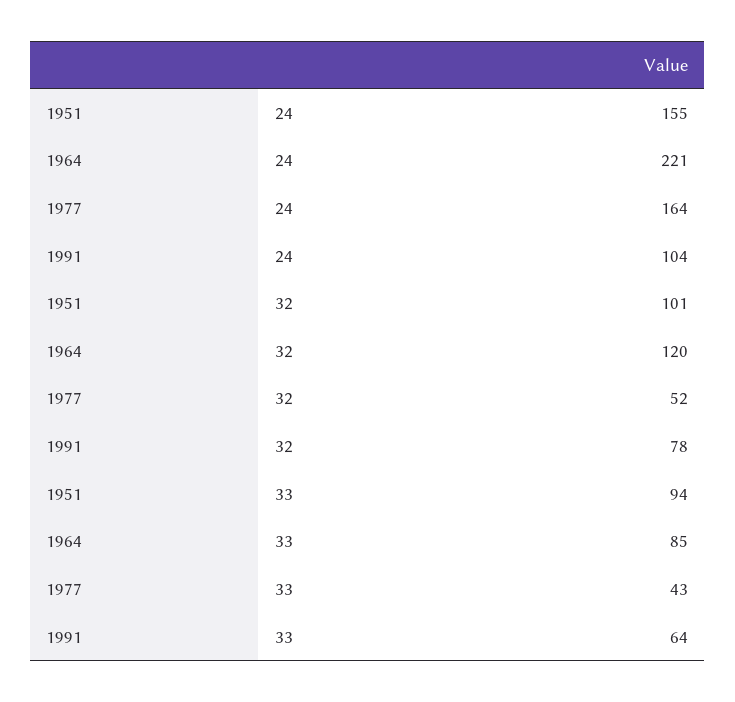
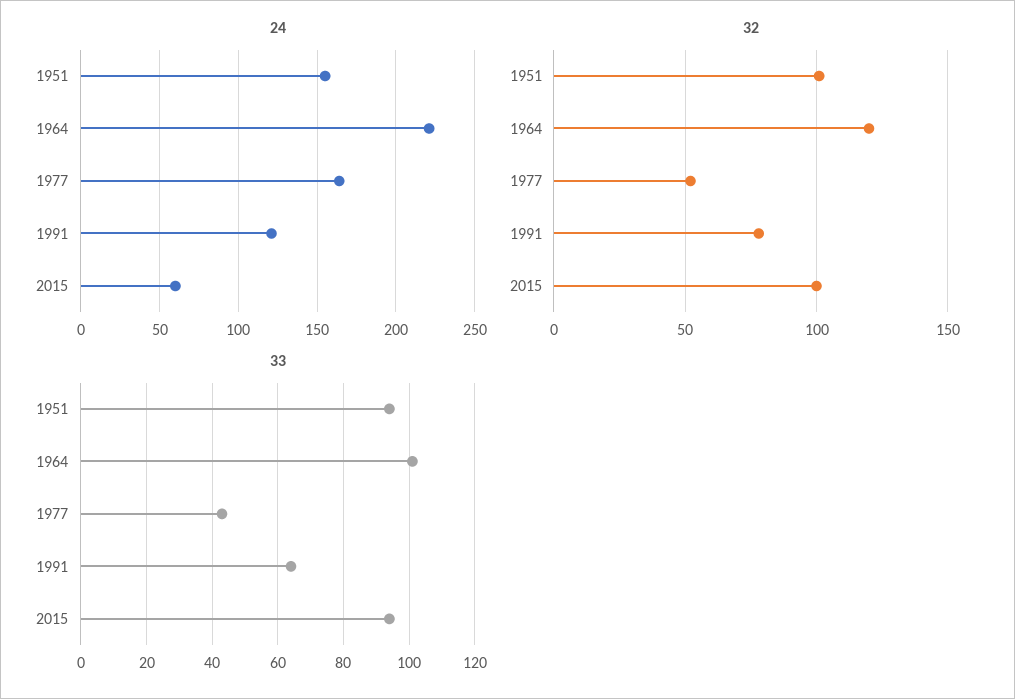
24, 1991: 104 -> 120
33, 1964: 85 -> 100
24, 2015: none -> 60
32, 2015: none -> 100
33, 2015: none -> 95

